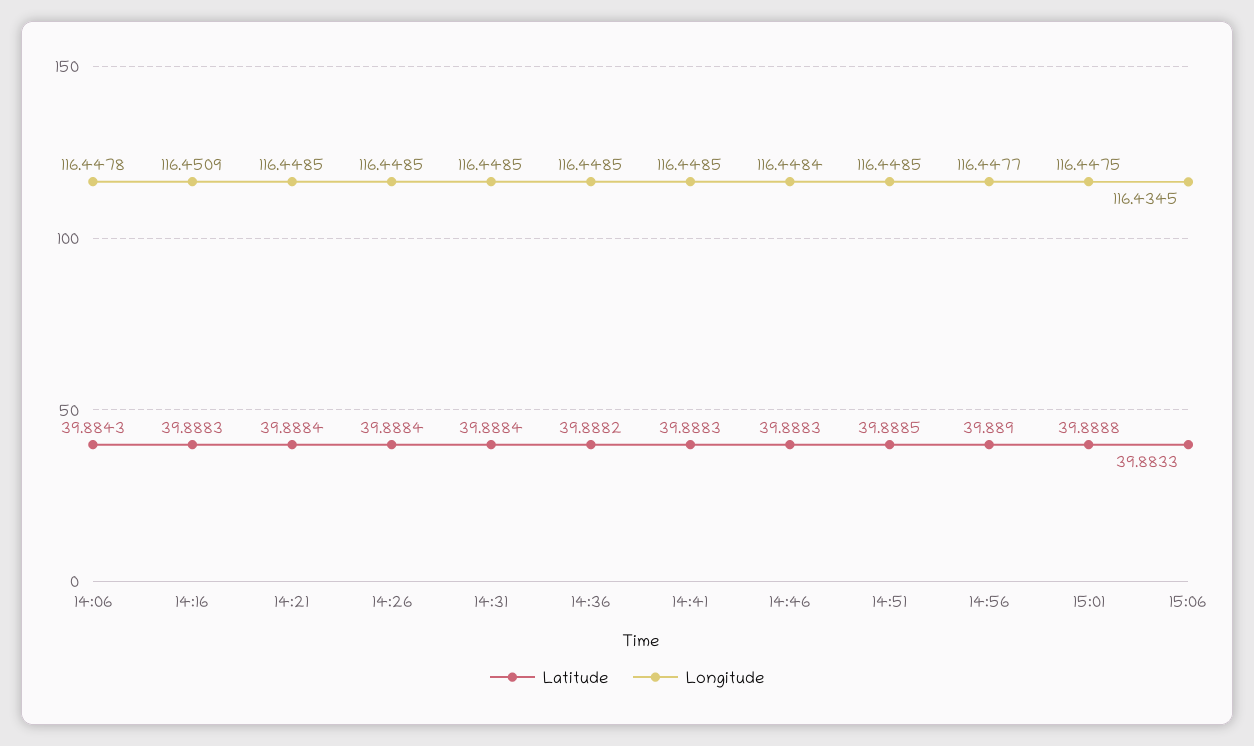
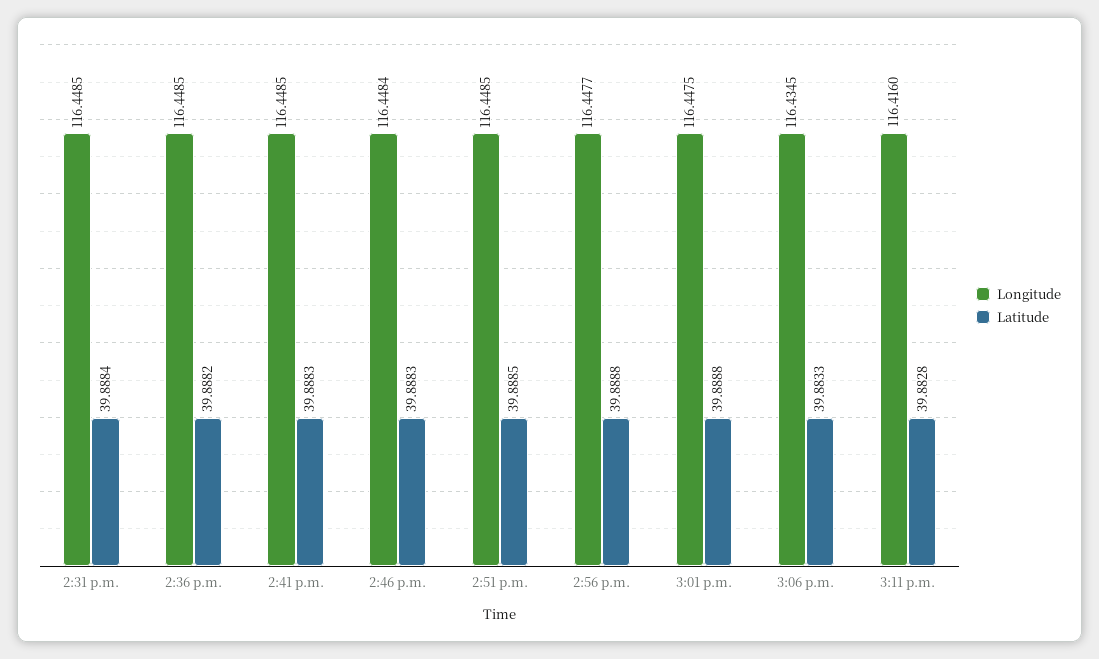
Latitude, 14:06: 39.8843 -> none
Longitude, 14:06: 116.4478 -> none
Latitude, 14:16: 39.8883 -> none
Longitude, 14:16: 116.4509 -> none
Latitude, 14:21: 39.8884 -> none
Longitude, 14:21: 116.4485 -> none
Latitude, 14:26: 39.8884 -> none
Longitude, 14:26: 116.4485 -> none
Latitude, 14:56: 39.889 -> 39.8888
Longitude, 3:11 p.m.: none -> 116.416
Latitude, 3:11 p.m.: none -> 39.8828

